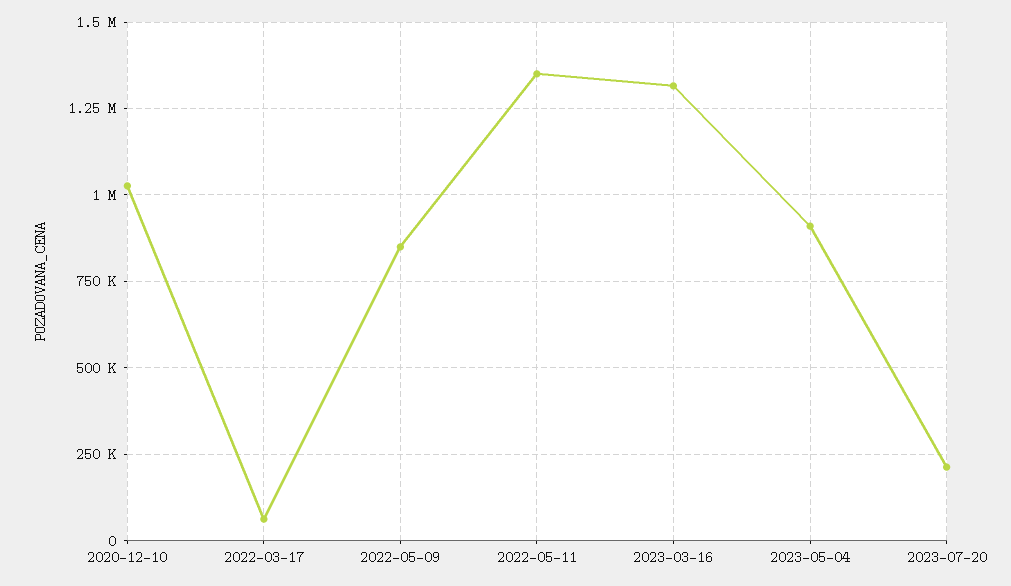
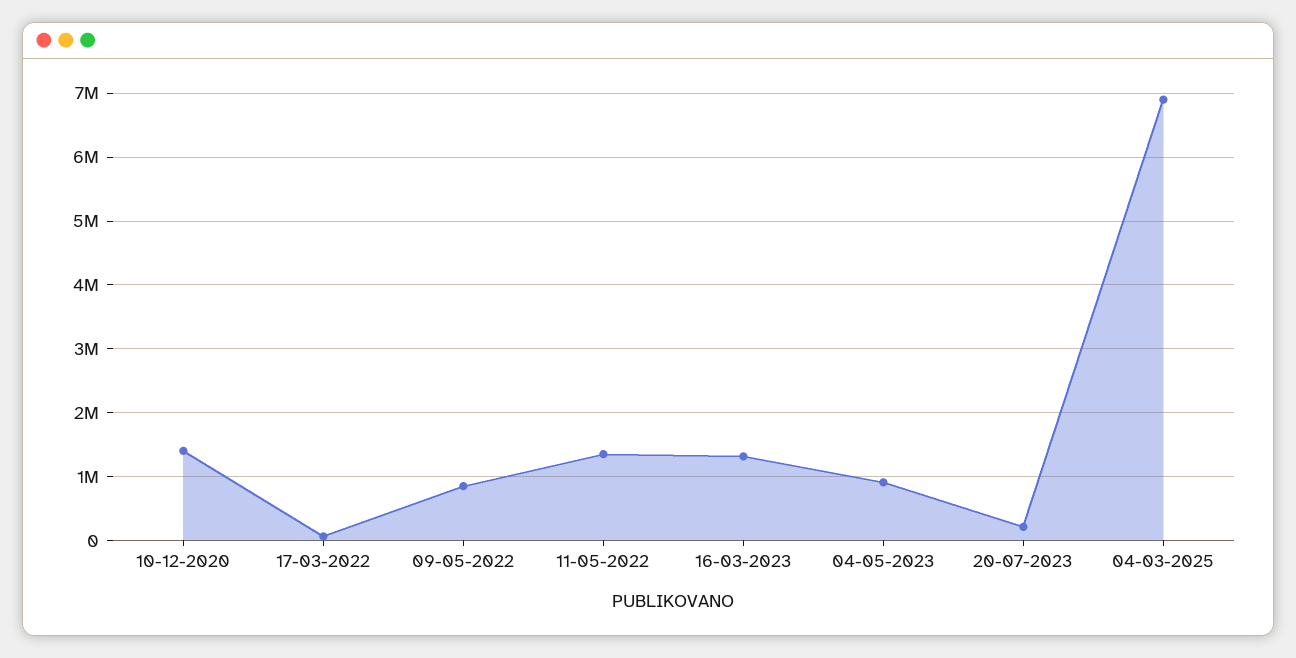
2020-12-10: 1025000 -> 1400000
04-03-2025: none -> 6900000

